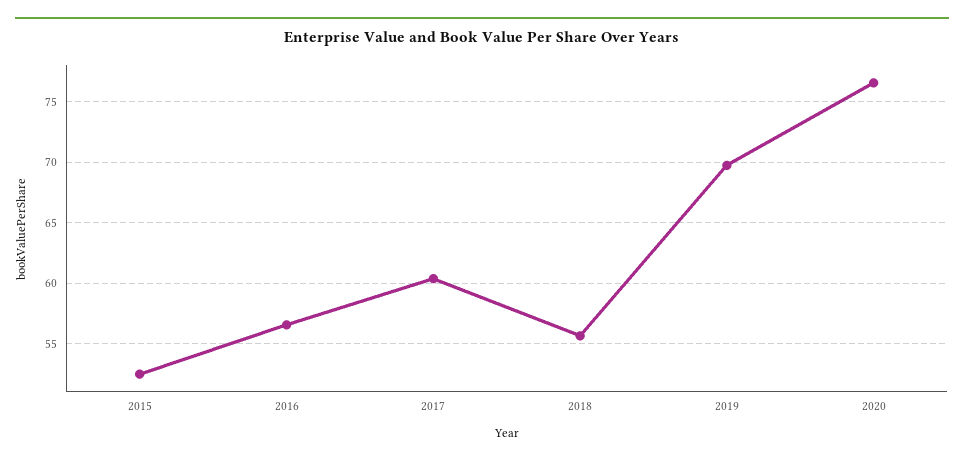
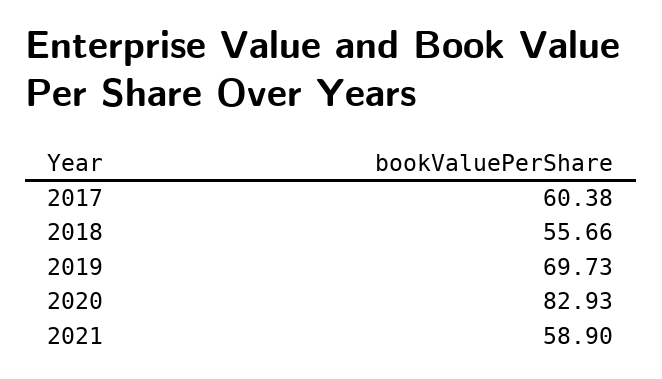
2015: 52.5 -> none
2016: 56.5 -> none
2020: 76.5 -> 82.93
2021: none -> 58.9

